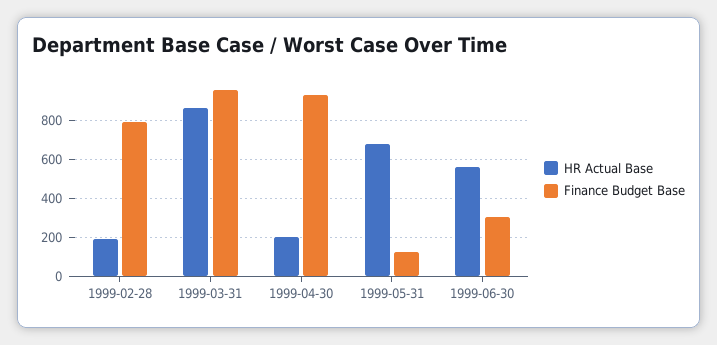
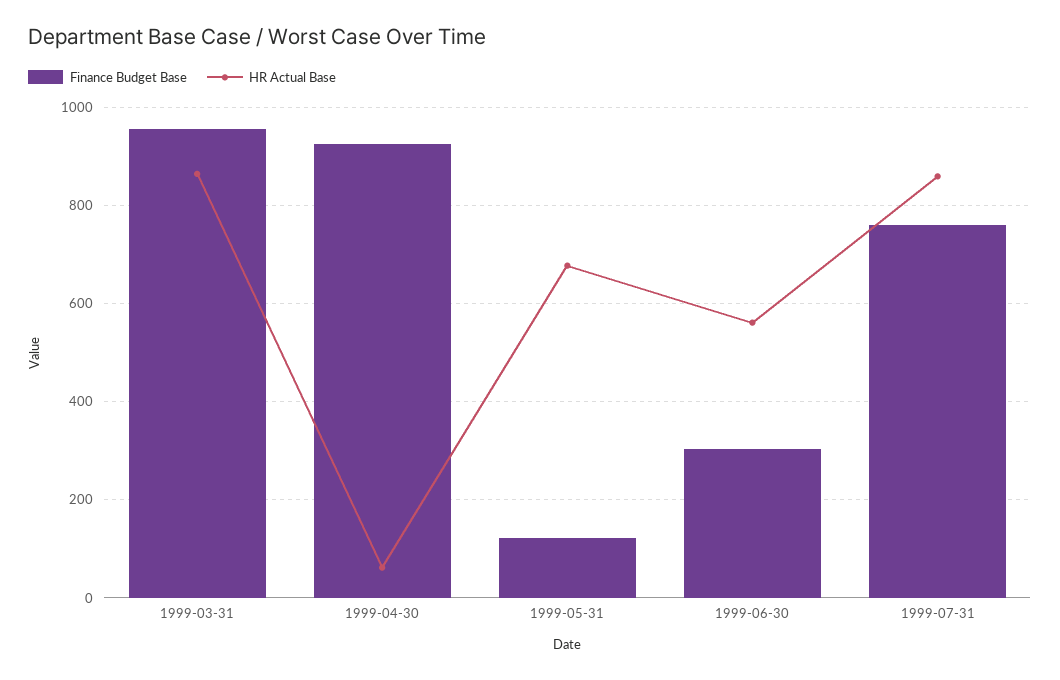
HR Actual Base, 1999-02-28: 200 -> none
Finance Budget Base, 1999-02-28: 800 -> none
HR Actual Base, 1999-04-30: 200 -> 60
Finance Budget Base, 1999-07-31: none -> 760
HR Actual Base, 1999-07-31: none -> 860

